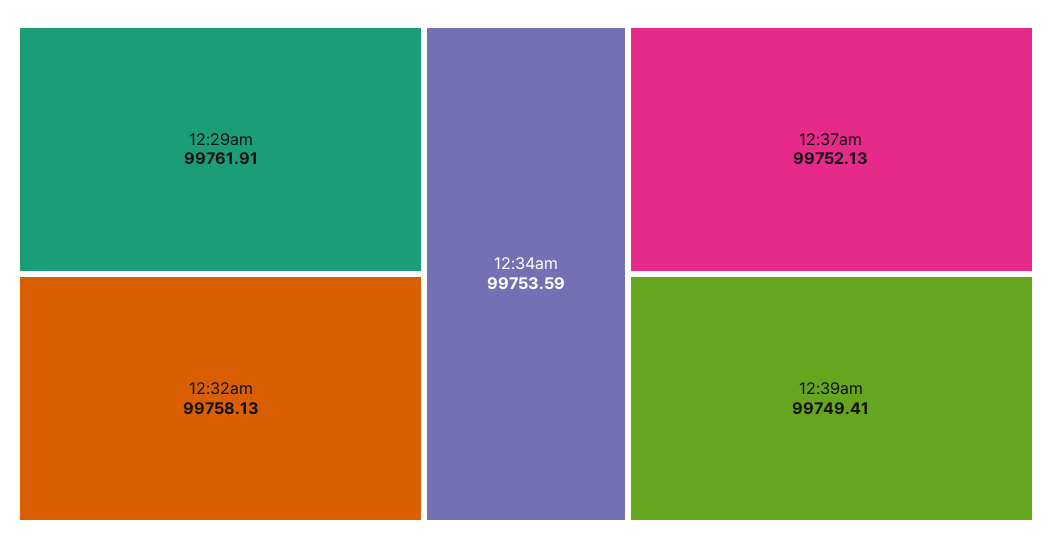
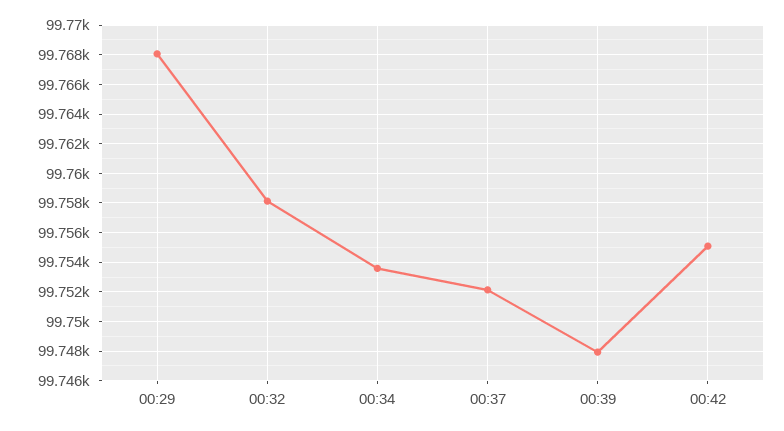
12:29am: 99761.91 -> 99768
12:39am: 99749.41 -> 99748
00:42: none -> 99755

